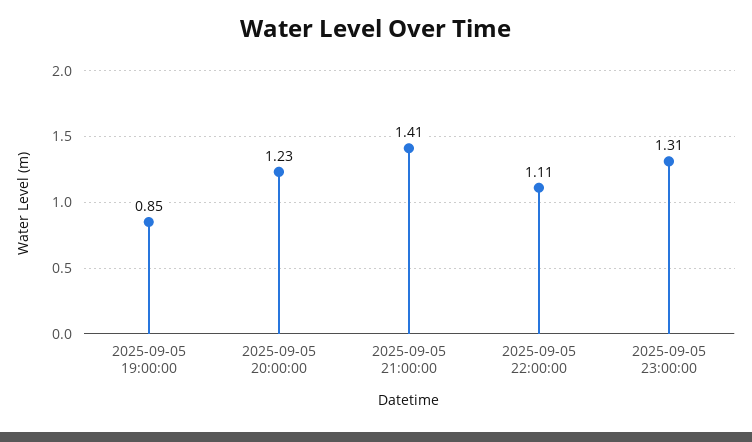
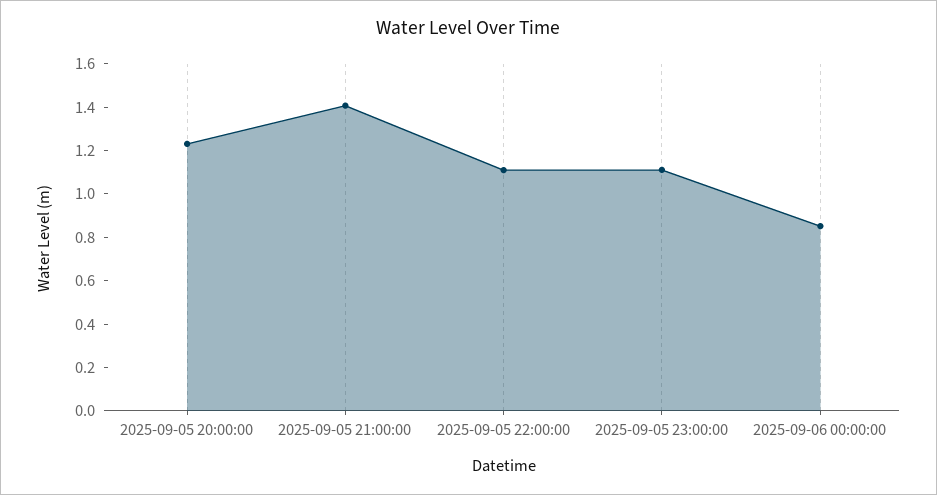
2025-09-05 19:00:00: 0.85 -> none
2025-09-05 23:00:00: 1.31 -> 1.1
2025-09-06 00:00:00: none -> 0.85

